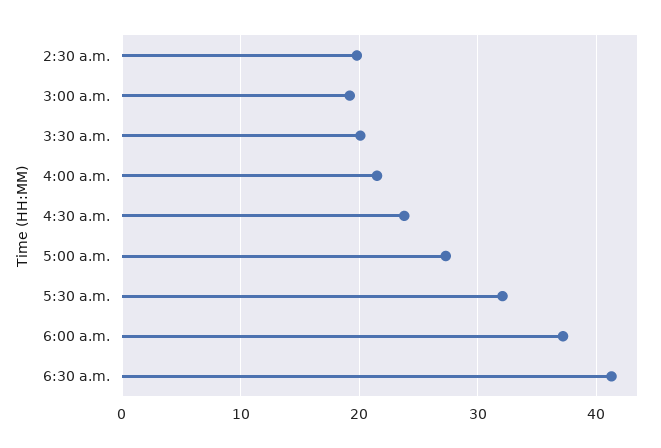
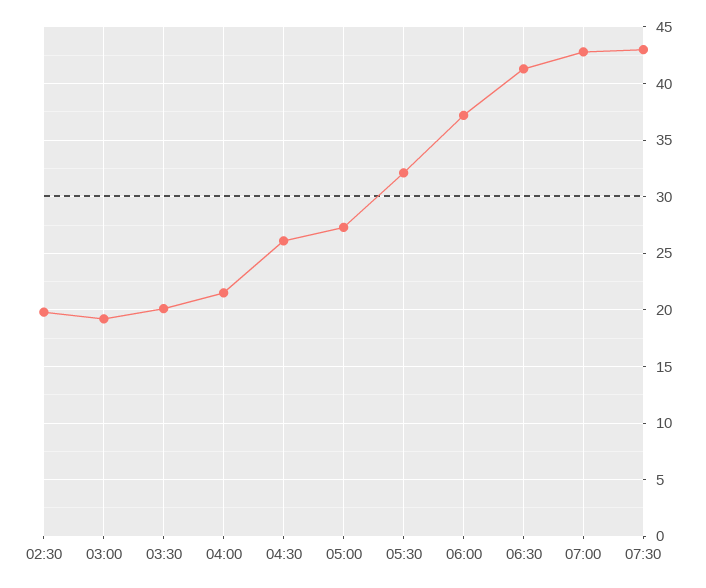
4:30 a.m.: 24 -> 26
07:00: none -> 43
07:30: none -> 43

